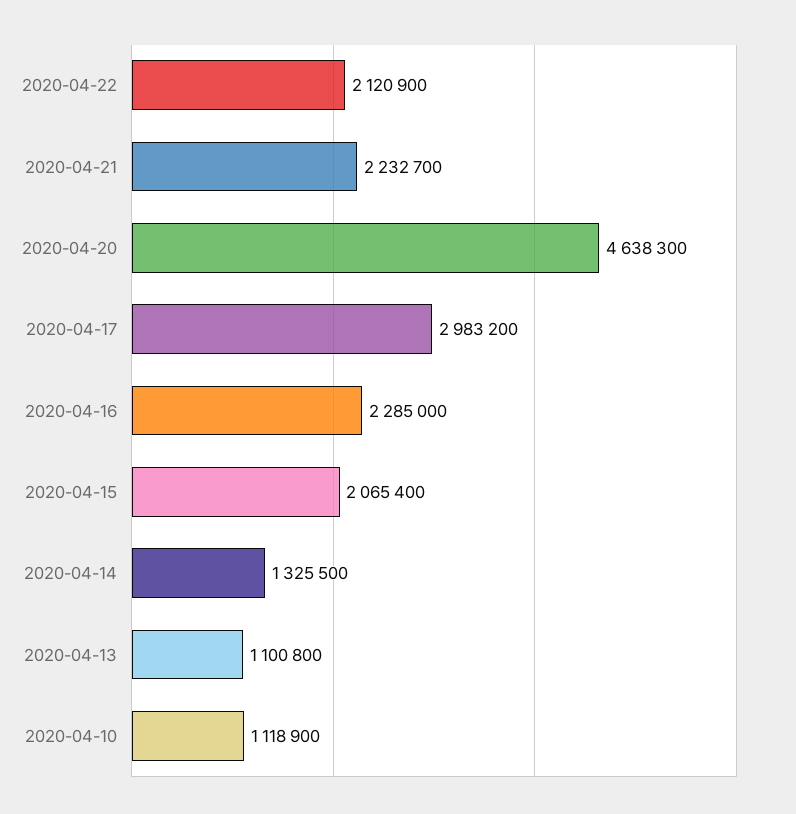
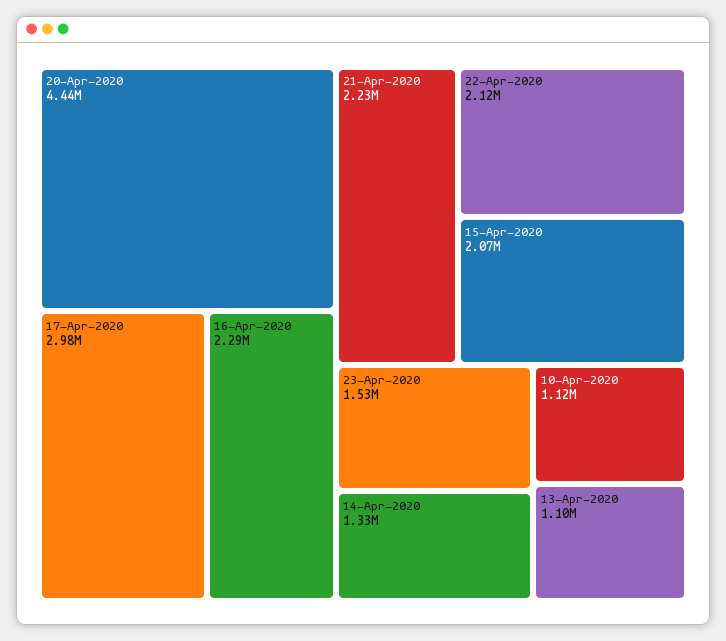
2020-04-20: 4638300 -> 4440000
23-Apr-2020: none -> 1530000

